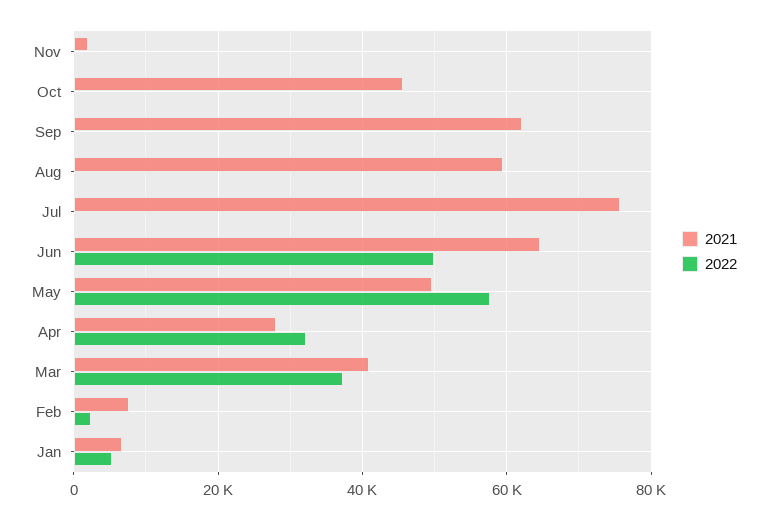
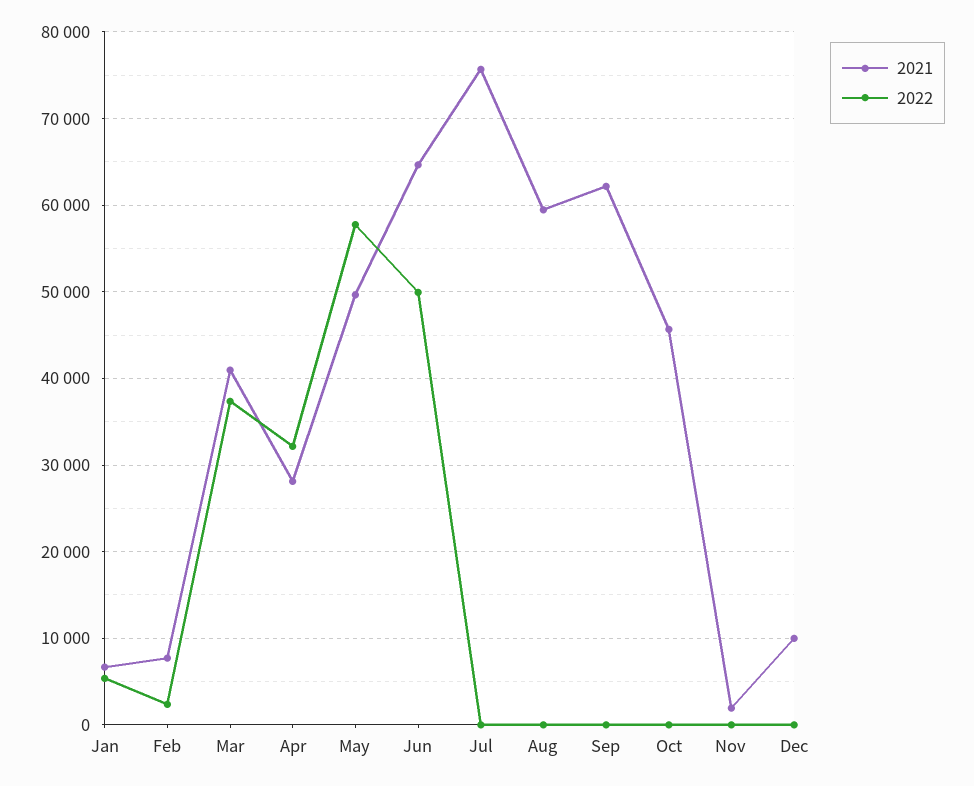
2021, Dec: none -> 10000
2022, Dec: none -> 0

